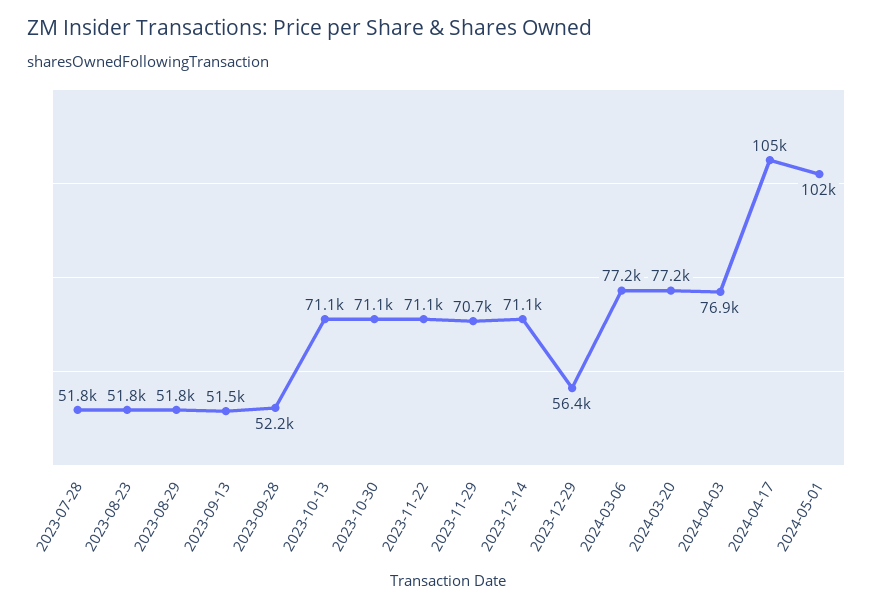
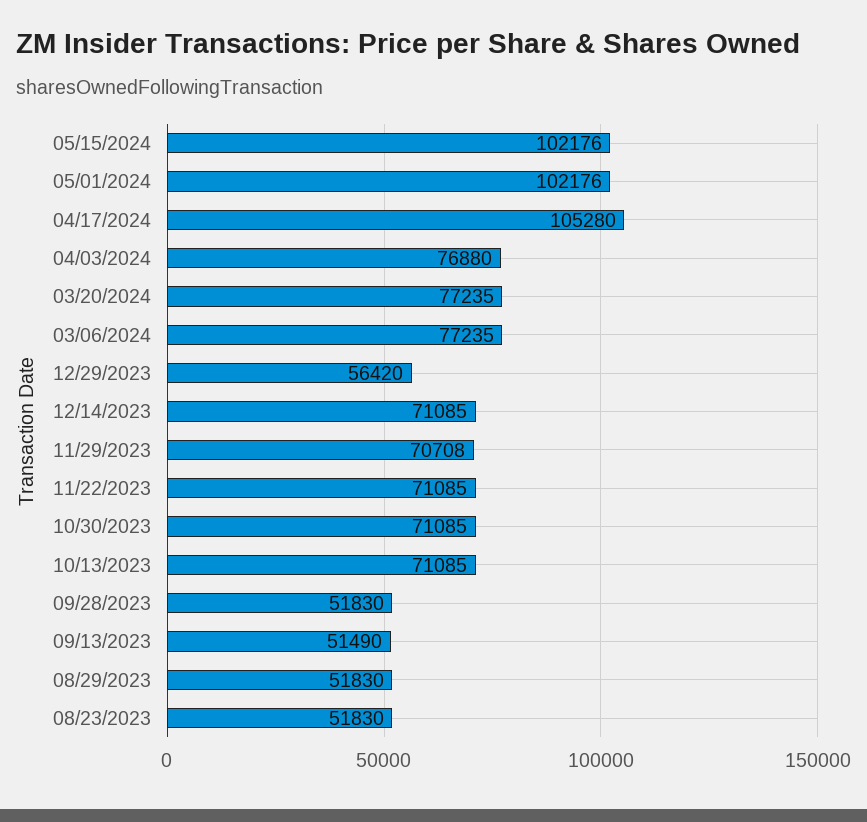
2023-07-28: 51800 -> none
2023-09-28: 52200 -> 51830
05/15/2024: none -> 102176

